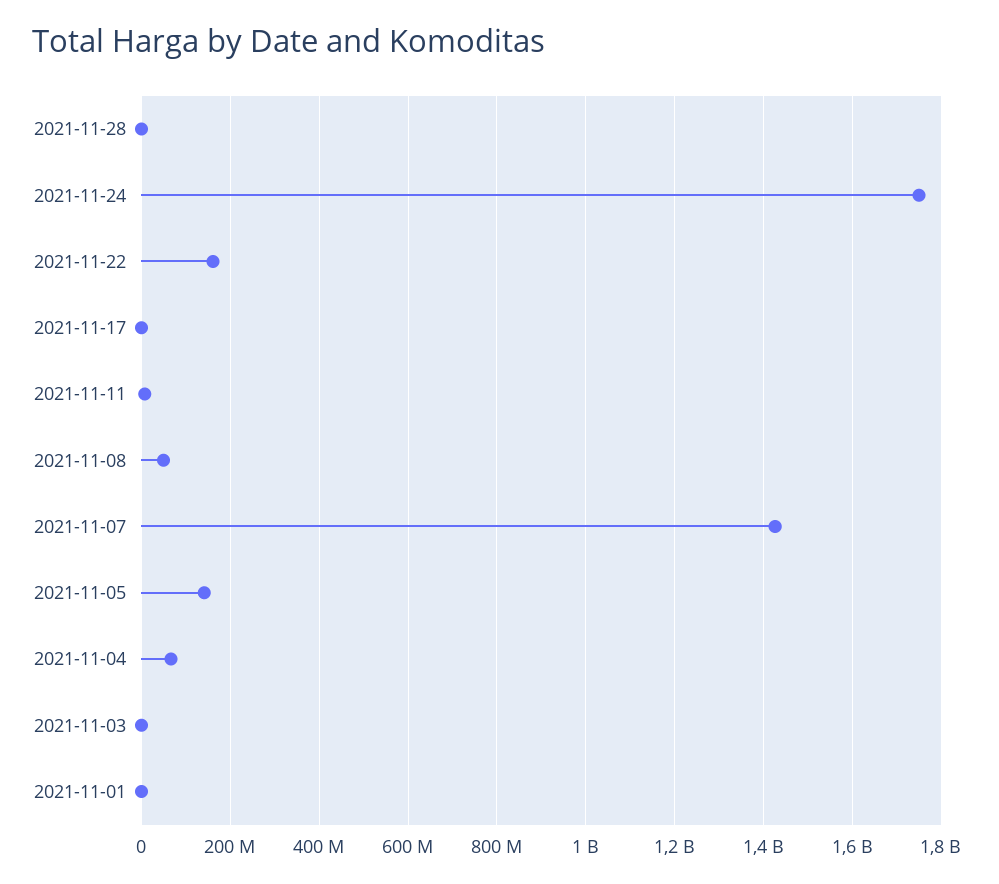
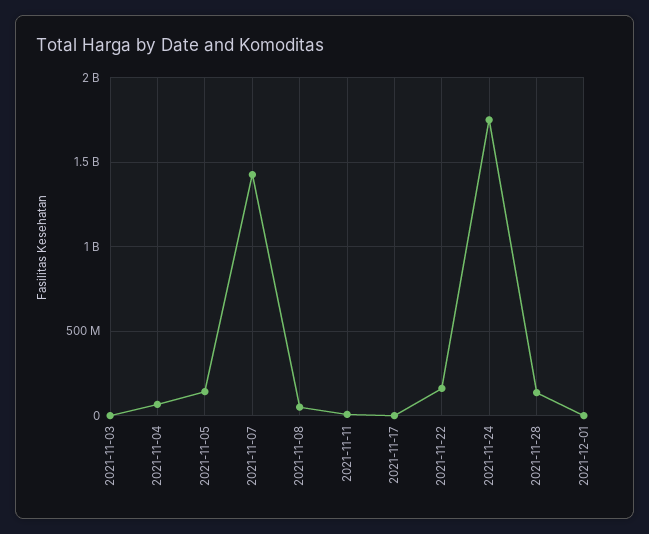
2021-11-28: 0 -> 150000000
2021-11-01: 0 -> none
2021-12-01: none -> 0

